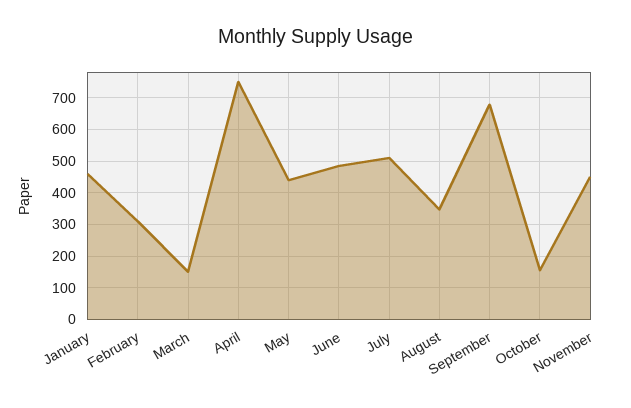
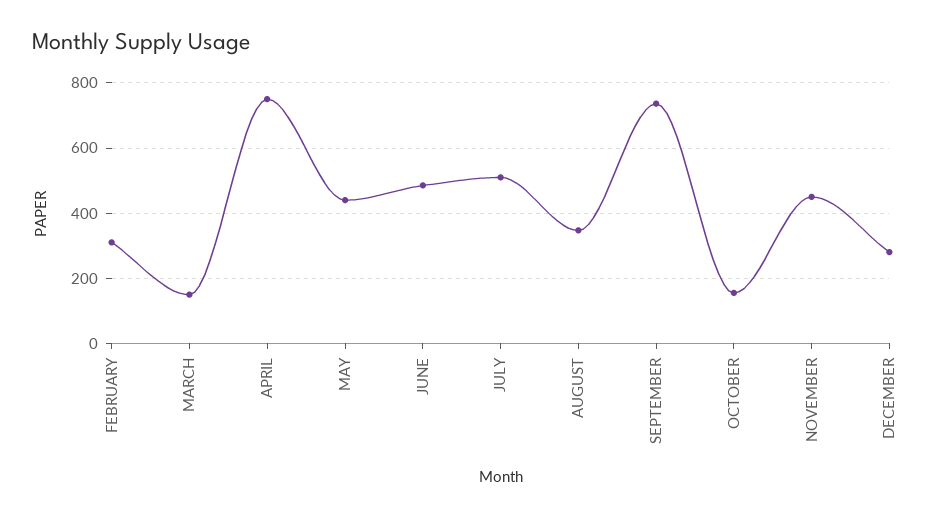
January: 460 -> none
September: 680 -> 740
DECEMBER: none -> 280

